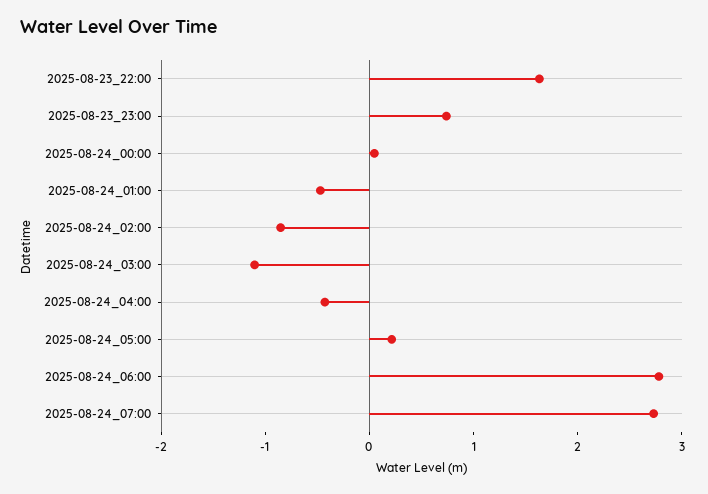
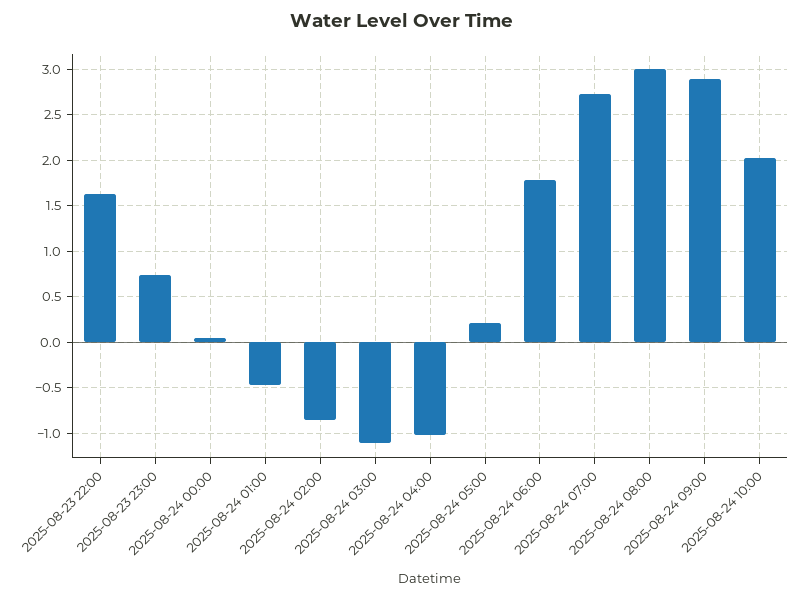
2025-08-24_04:00: -0.4 -> -1
2025-08-24_06:00: 2.8 -> 1.8
2025-08-24 08:00: none -> 3
2025-08-24 09:00: none -> 2.9
2025-08-24 10:00: none -> 2

